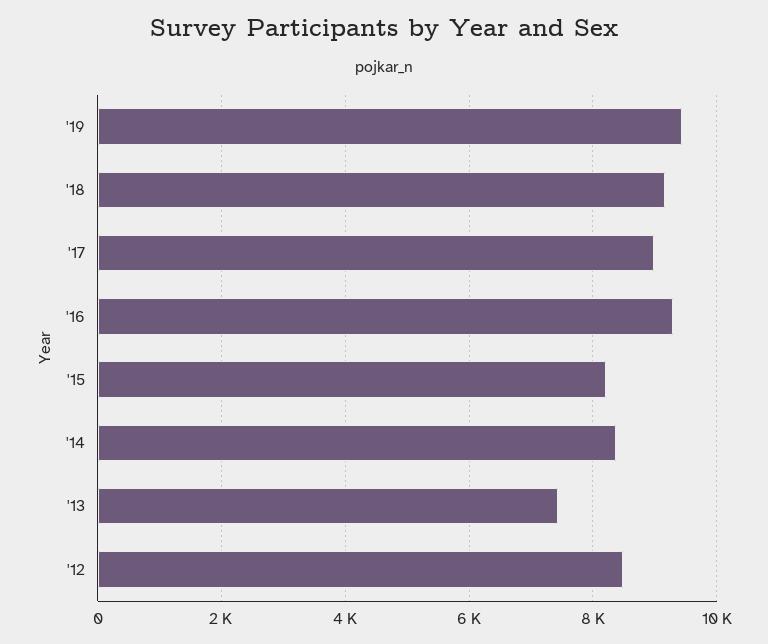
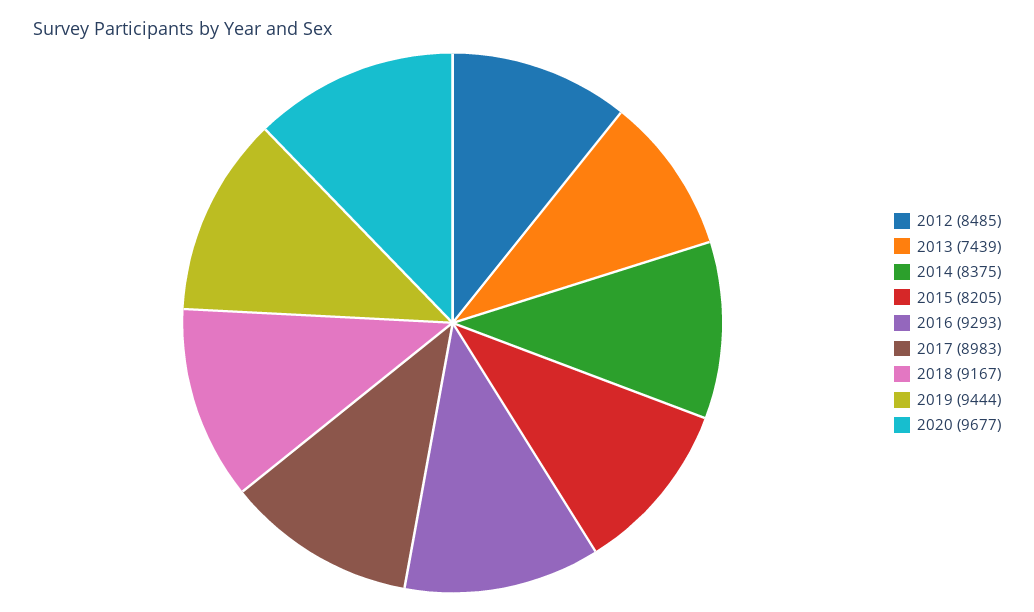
2020: none -> 9677

